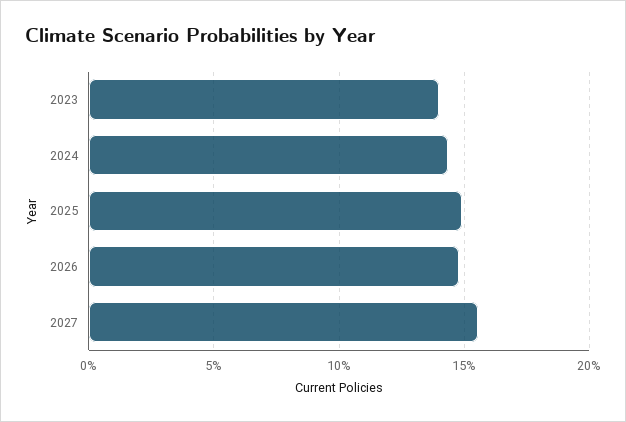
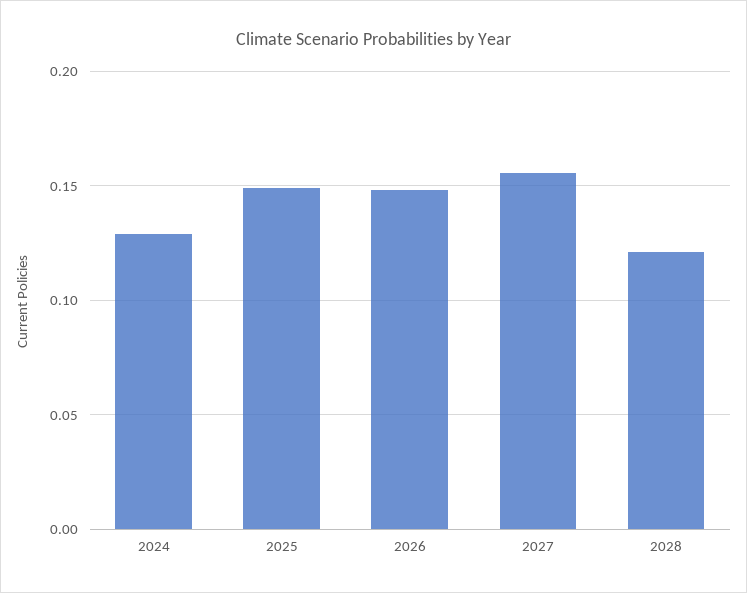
2023: 0.14 -> none
2024: 0.145 -> 0.13
2028: none -> 0.12

